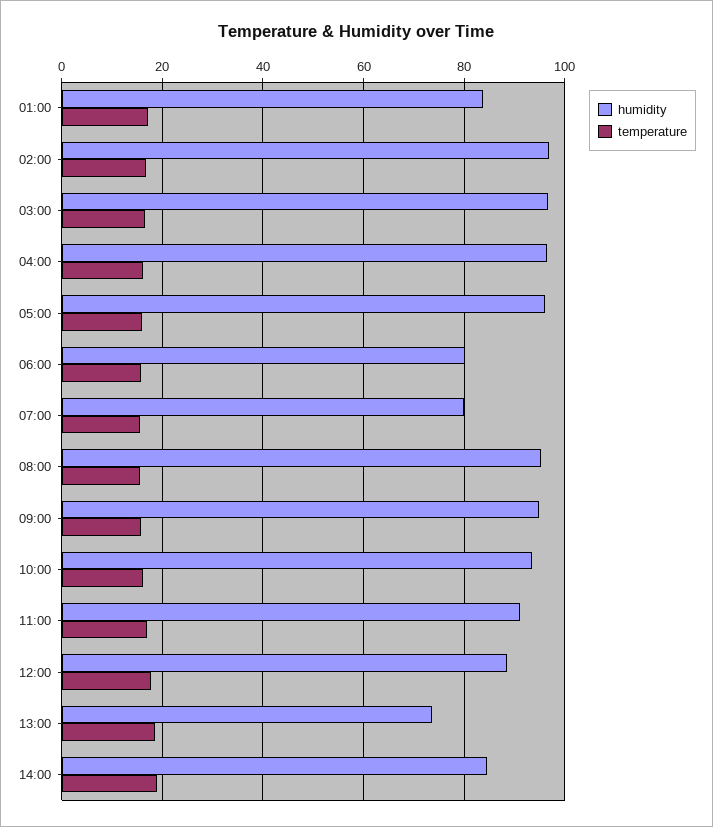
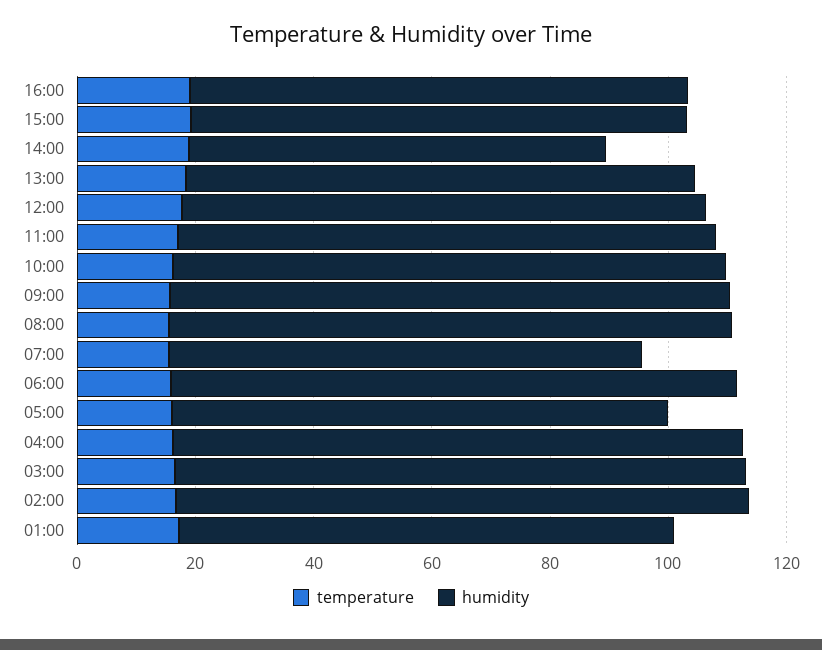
humidity, 05:00: 96 -> 85
humidity, 06:00: 80 -> 95
humidity, 13:00: 74 -> 85
humidity, 14:00: 84 -> 70
temperature, 16:00: none -> 20
humidity, 16:00: none -> 85
temperature, 15:00: none -> 20
humidity, 15:00: none -> 85

